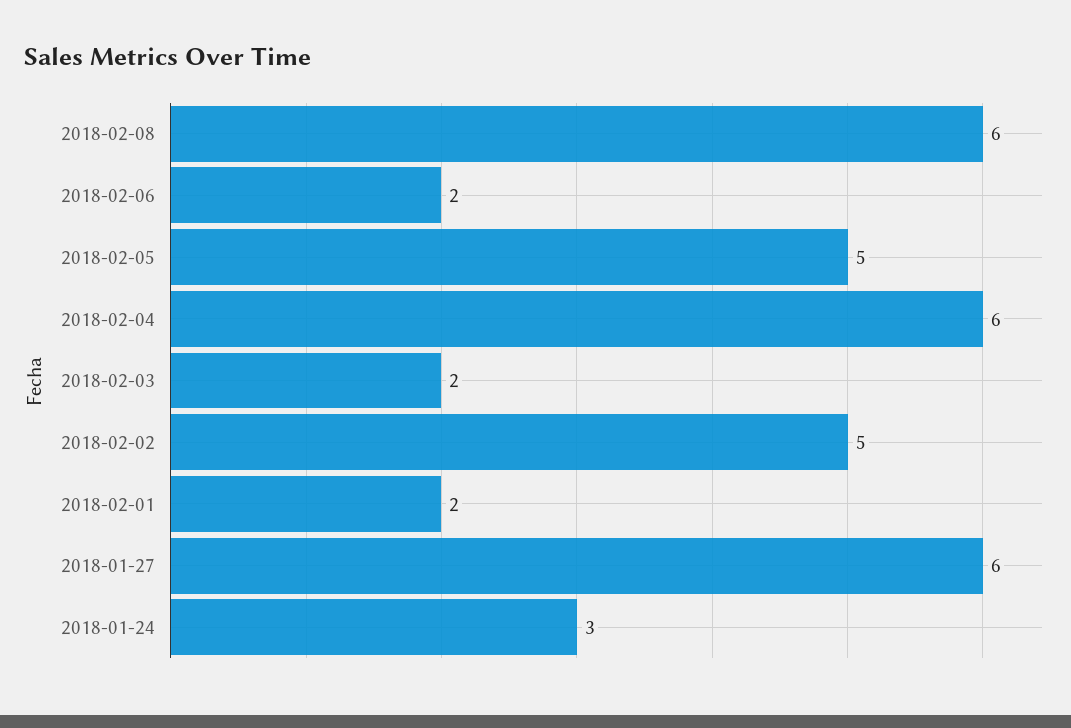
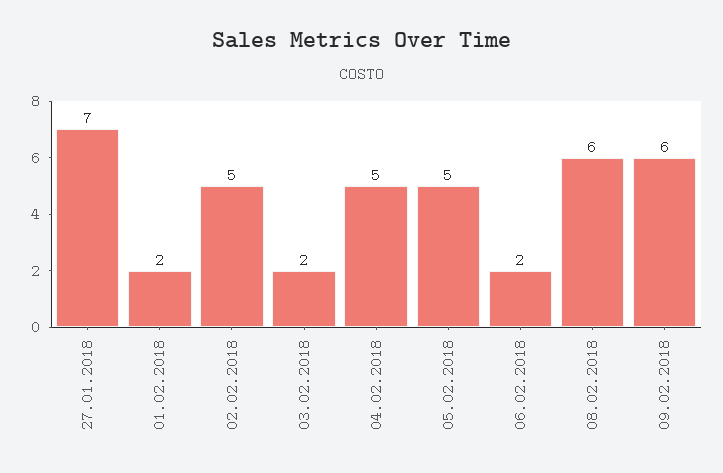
2018-02-04: 6 -> 5
2018-01-27: 6 -> 7
2018-01-24: 3 -> none
09.02.2018: none -> 6

